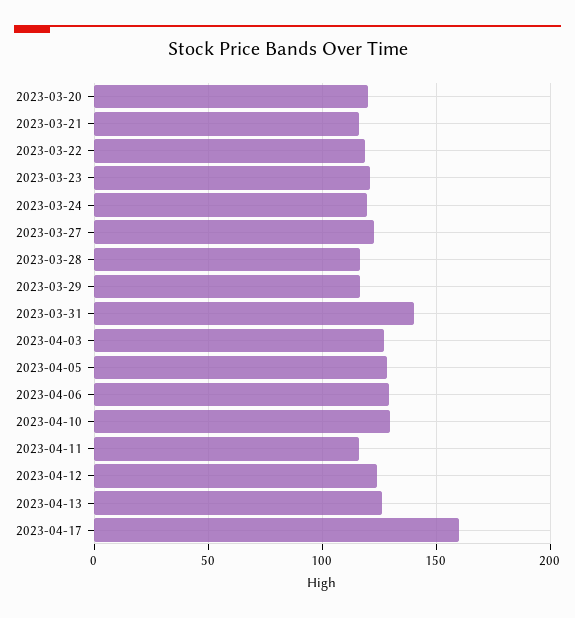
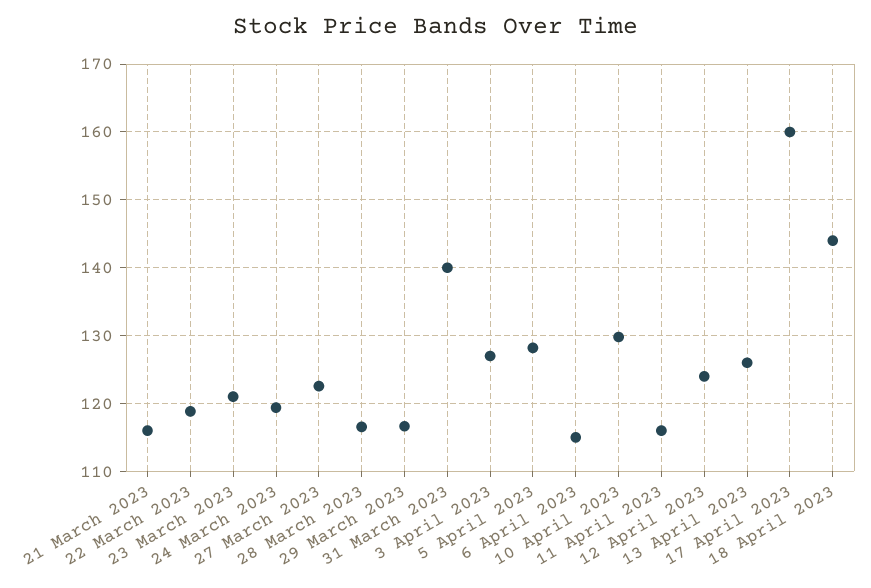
2023-03-20: 120 -> none
2023-04-06: 130 -> 115
18 April 2023: none -> 144

